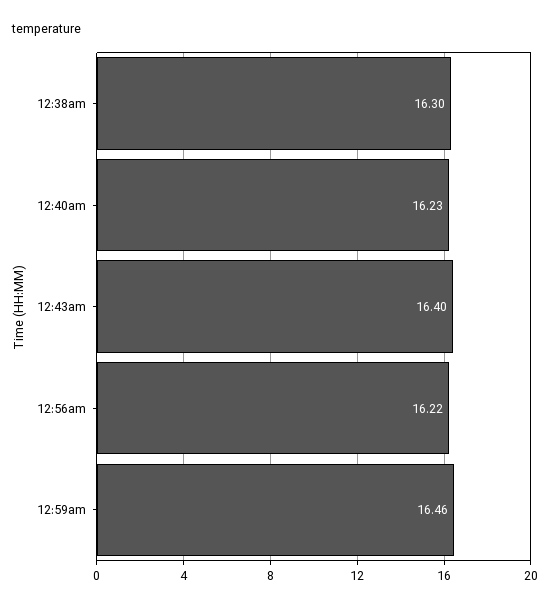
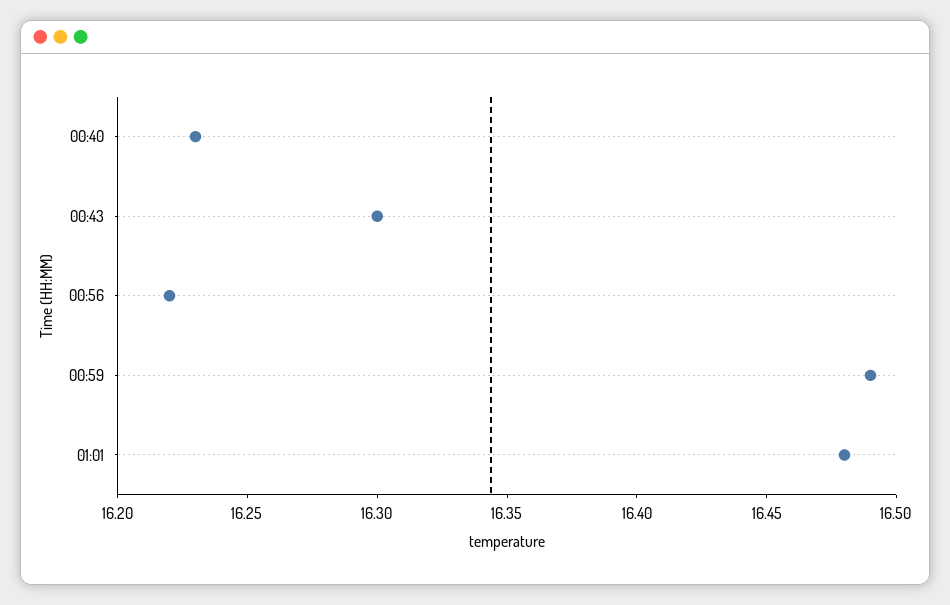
12:38am: 16.3 -> none
12:43am: 16.4 -> 16.3
12:59am: 16.46 -> 16.49
01:01: none -> 16.48

